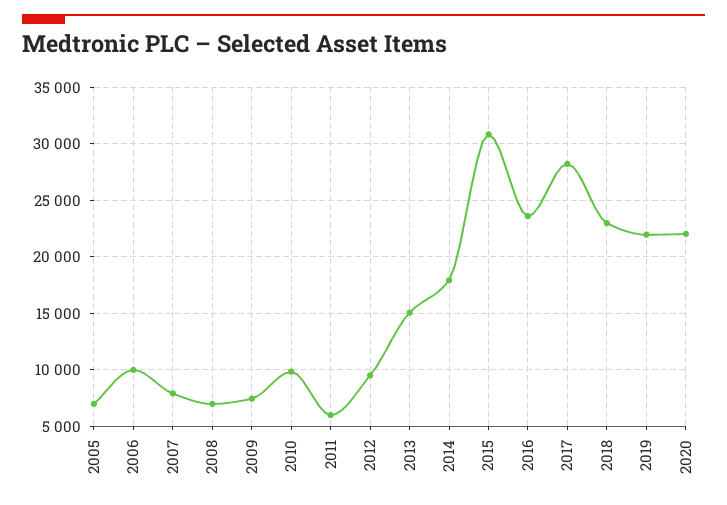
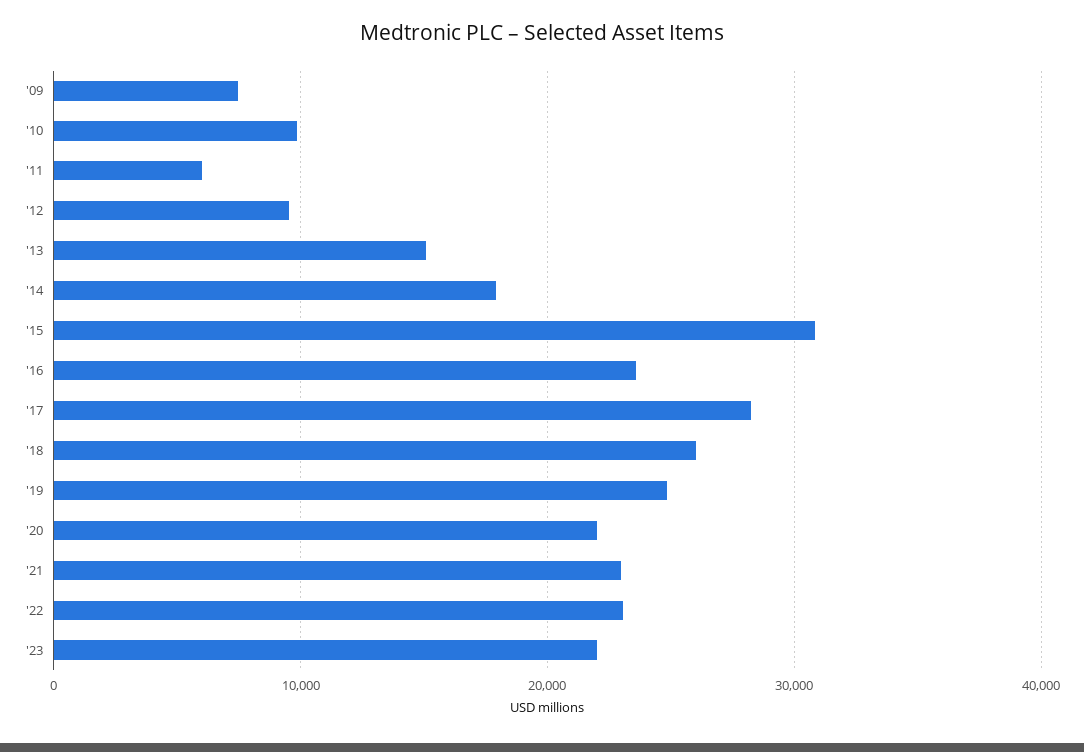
2005: 7000 -> none
2006: 10000 -> none
2007: 8000 -> none
2008: 7000 -> none
2018: 23000 -> 26000
2019: 22000 -> 25000
'21: none -> 23000
'22: none -> 23000
'23: none -> 22000

